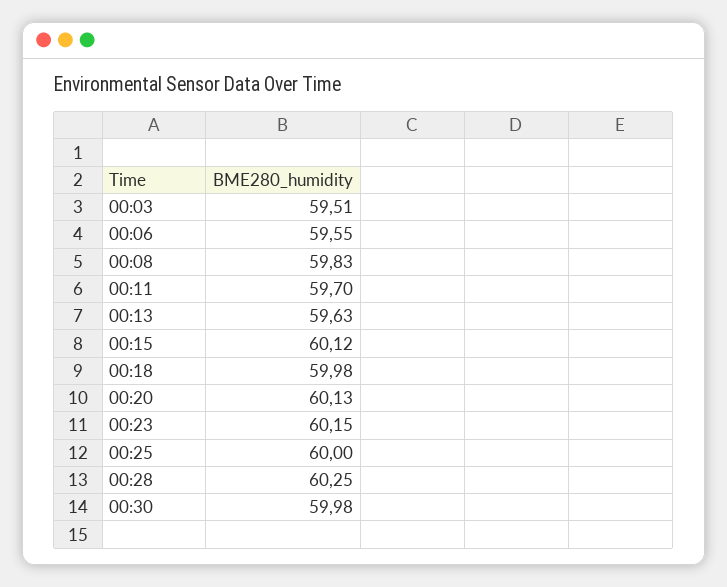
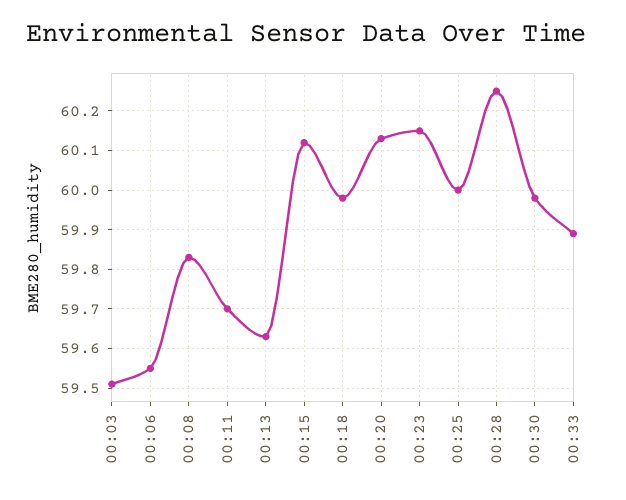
00:33: none -> 59.9

